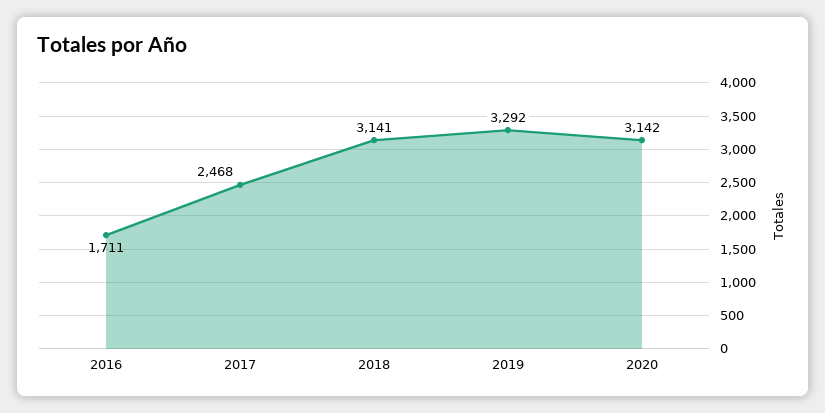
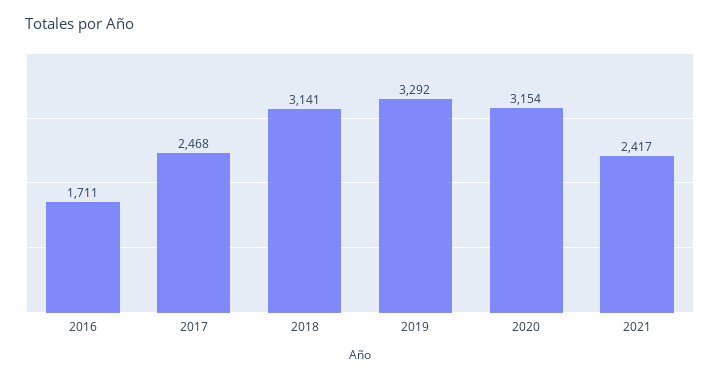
2020: 3142 -> 3154
2021: none -> 2417

